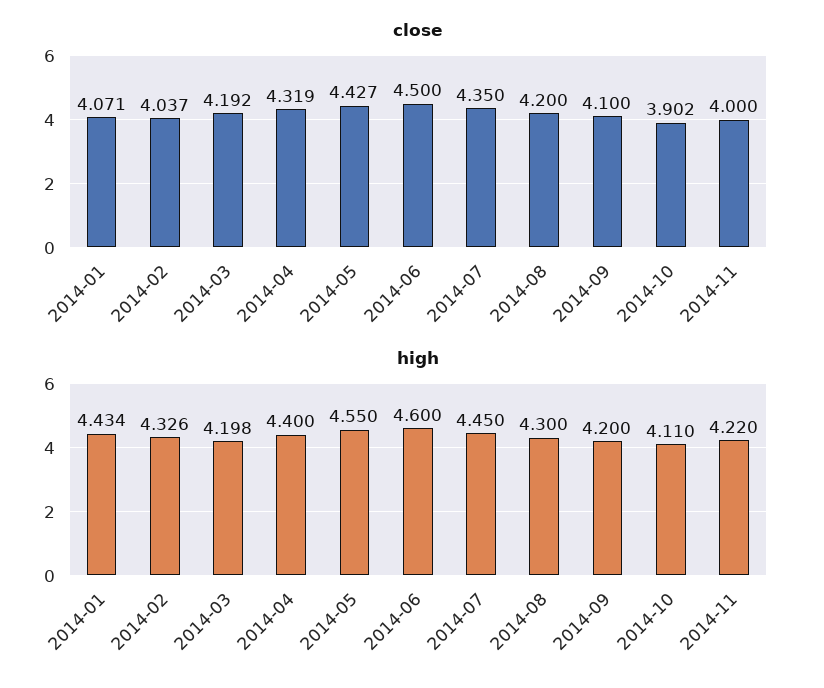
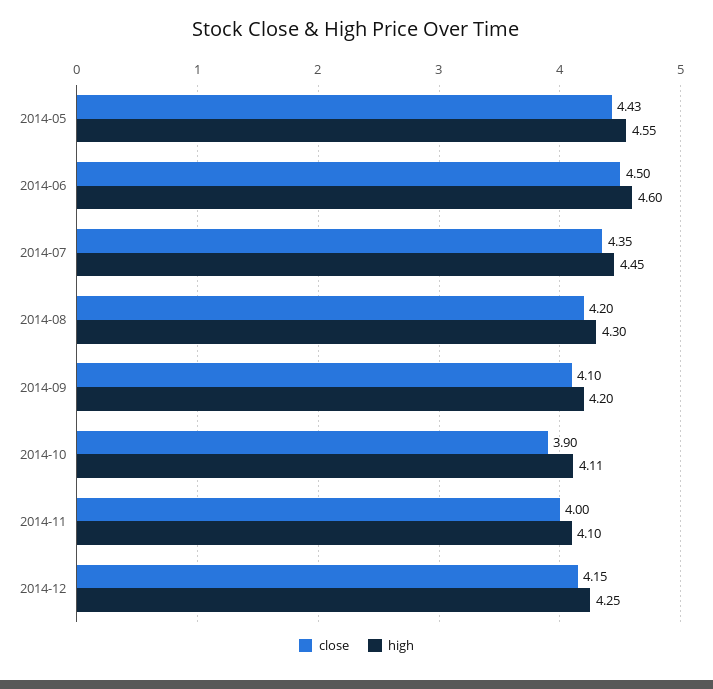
close, 2014-01: 4.071 -> none
close, 2014-02: 4.037 -> none
close, 2014-03: 4.192 -> none
close, 2014-04: 4.319 -> none
high, 2014-01: 4.434 -> none
high, 2014-02: 4.326 -> none
high, 2014-03: 4.198 -> none
high, 2014-04: 4.4 -> none
high, 2014-11: 4.22 -> 4.1
close, 2014-12: none -> 4.15
high, 2014-12: none -> 4.25

